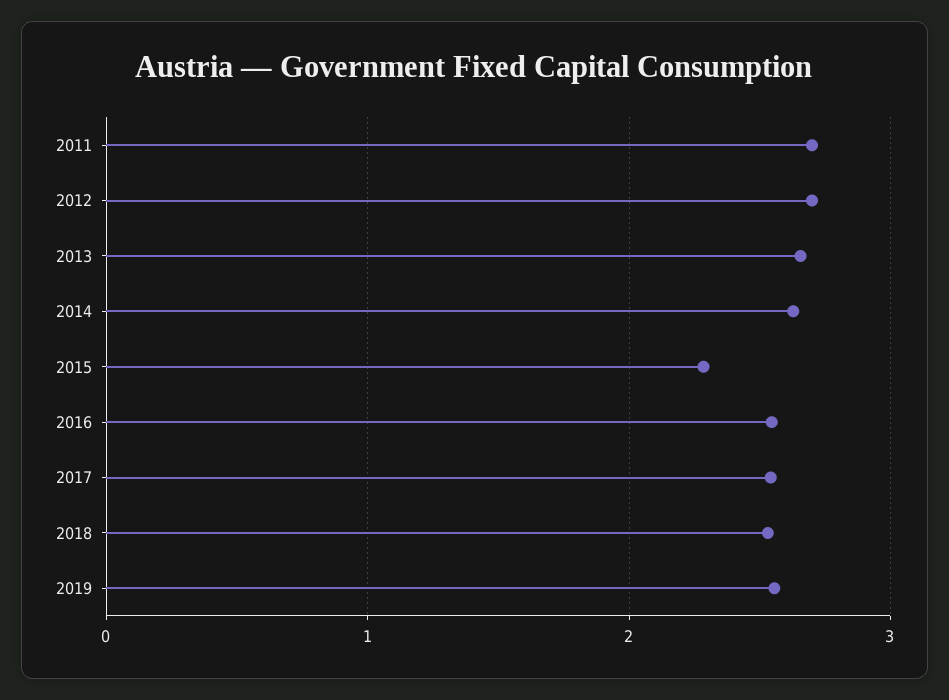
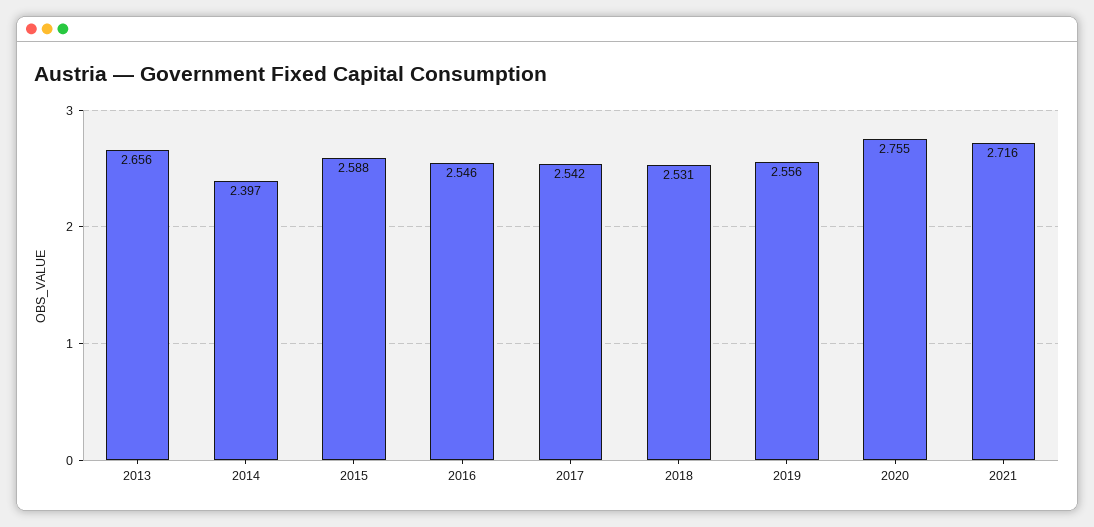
2011: 2.7 -> none
2012: 2.7 -> none
2014: 2.6 -> 2.397
2015: 2.3 -> 2.588
2020: none -> 2.755
2021: none -> 2.716

